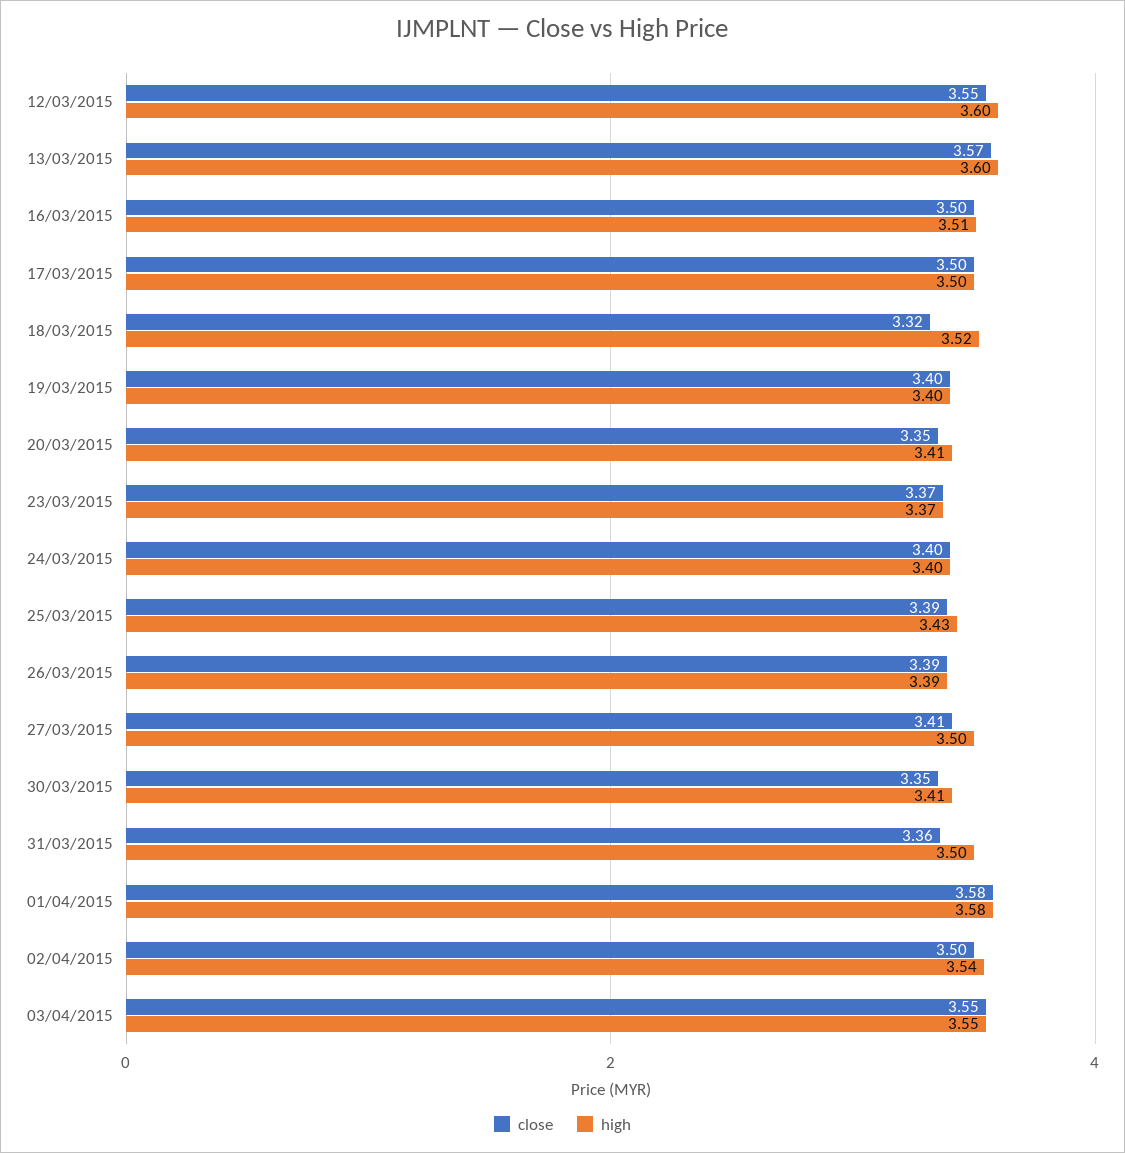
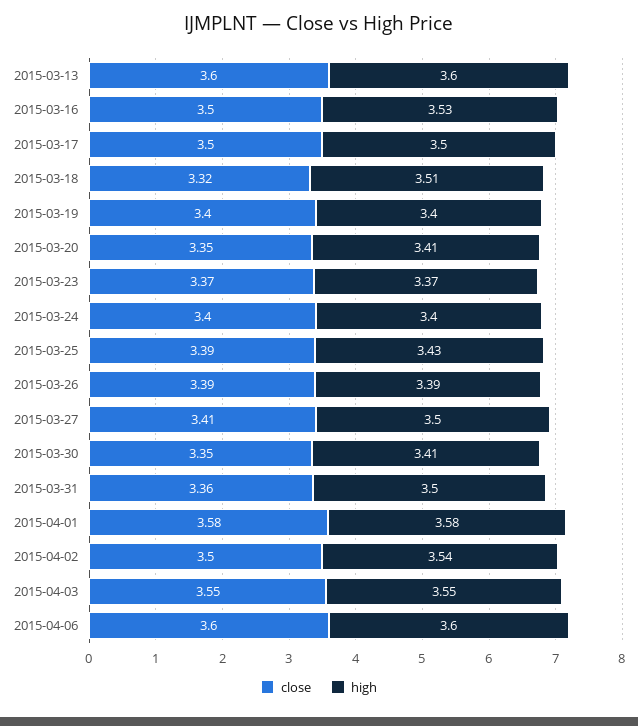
close, 12/03/2015: 3.55 -> none
high, 12/03/2015: 3.6 -> none
close, 13/03/2015: 3.57 -> 3.6
high, 16/03/2015: 3.51 -> 3.53
high, 18/03/2015: 3.52 -> 3.51
close, 2015-04-06: none -> 3.6
high, 2015-04-06: none -> 3.6

